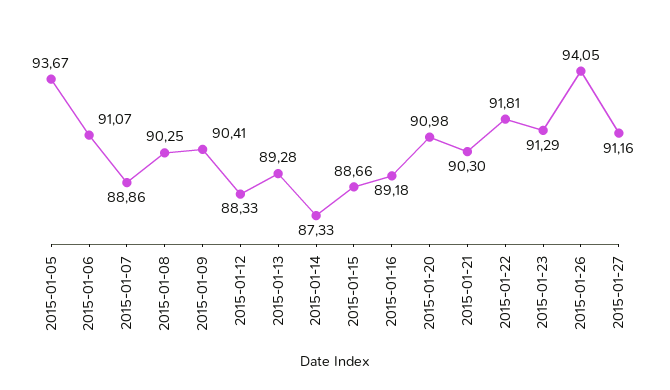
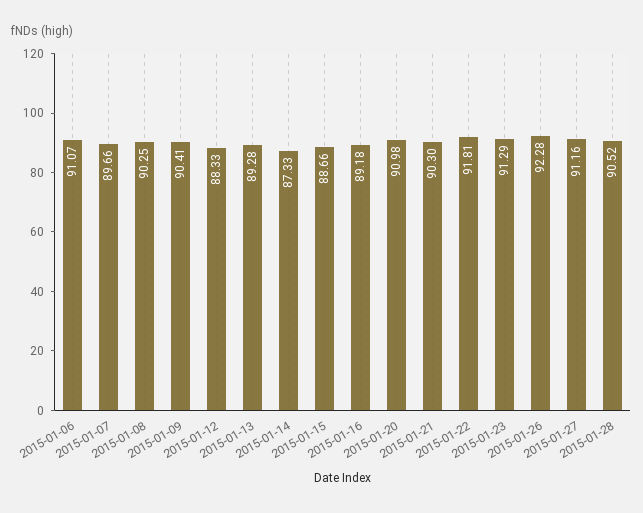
2015-01-05: 93.67 -> none
2015-01-07: 88.86 -> 89.66
2015-01-26: 94.05 -> 92.28
2015-01-28: none -> 90.52

